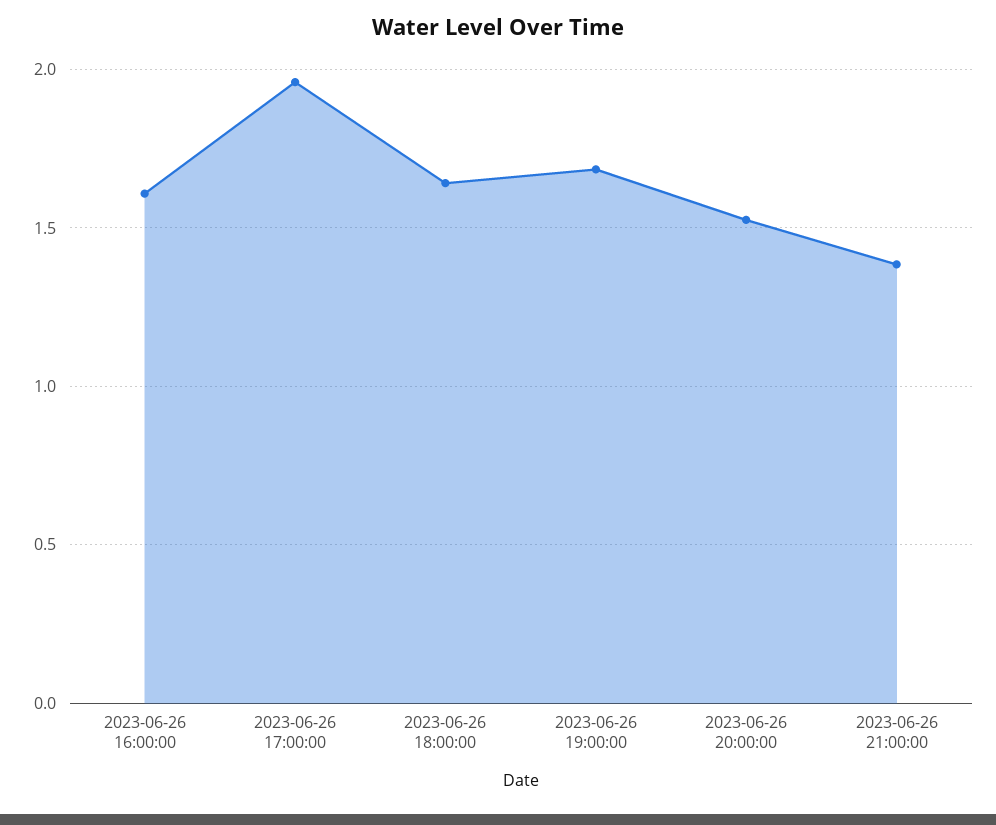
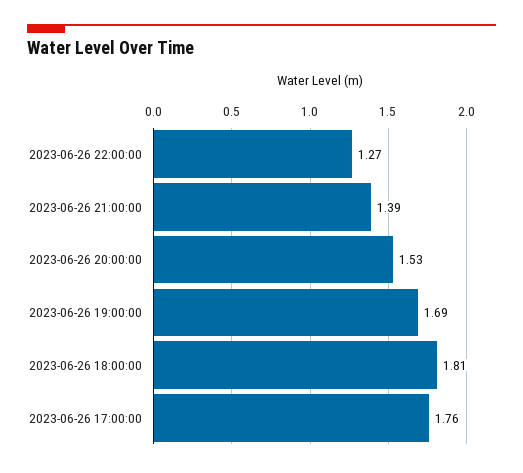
2023-06-26 16:00:00: 1.6 -> none
2023-06-26 17:00:00: 1.95 -> 1.76
2023-06-26 18:00:00: 1.65 -> 1.81
2023-06-26 22:00:00: none -> 1.27

